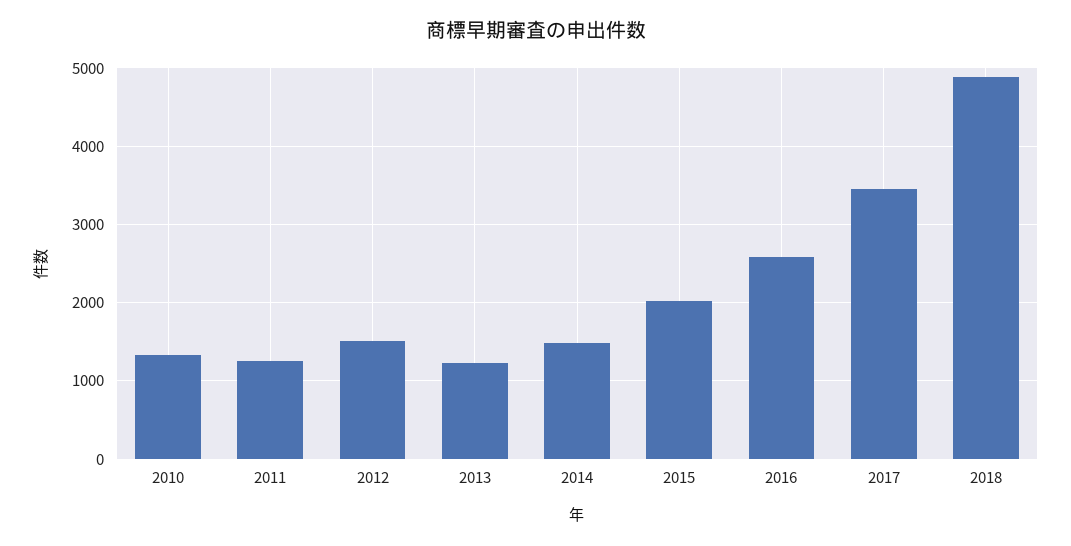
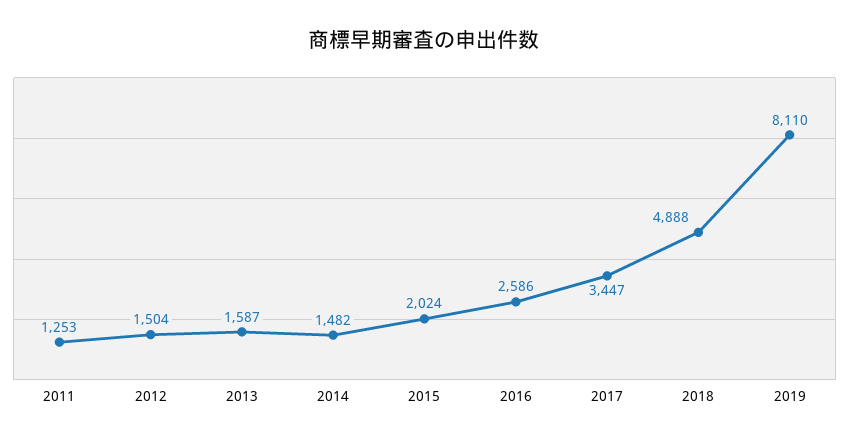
2010: 1300 -> none
2013: 1200 -> 1587
2019: none -> 8110

